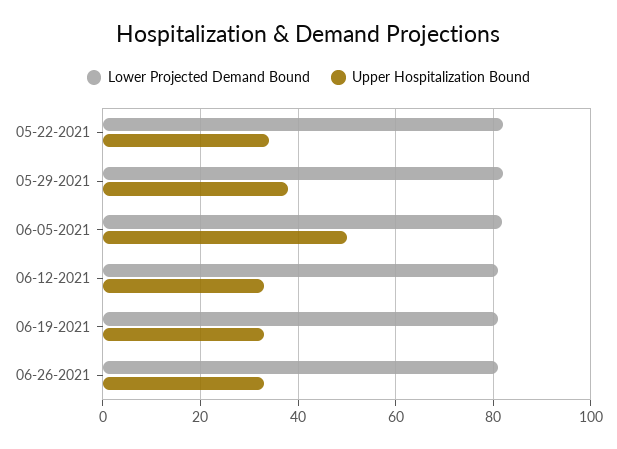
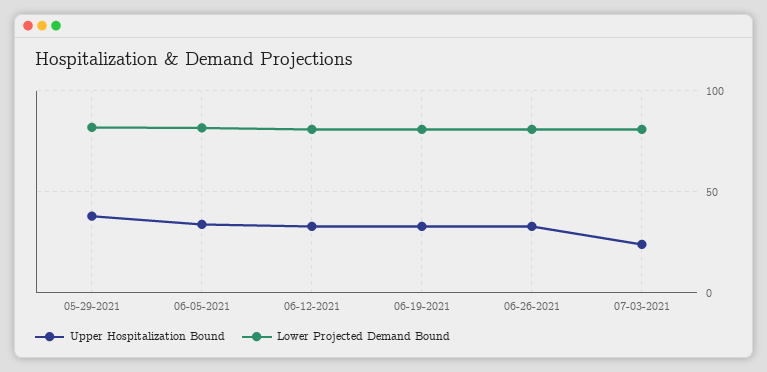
Lower Projected Demand Bound, 05-22-2021: 82 -> none
Upper Hospitalization Bound, 05-22-2021: 34 -> none
Upper Hospitalization Bound, 06-05-2021: 50 -> 35
Upper Hospitalization Bound, 07-03-2021: none -> 25
Lower Projected Demand Bound, 07-03-2021: none -> 80

